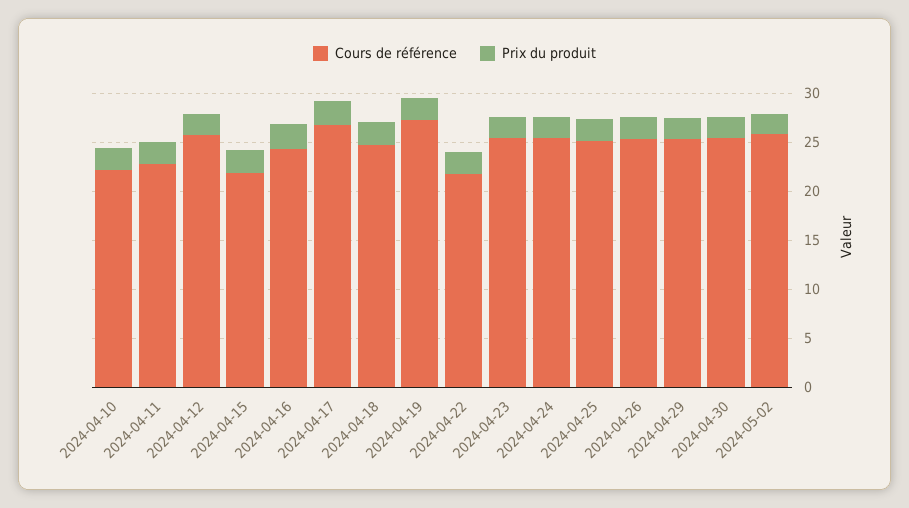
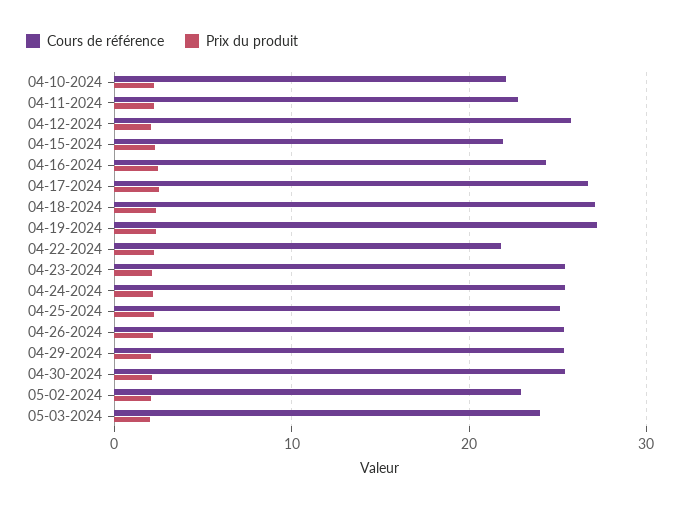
Cours de référence, 2024-04-18: 25 -> 27
Cours de référence, 2024-05-02: 26 -> 23
Cours de référence, 05-03-2024: none -> 24
Prix du produit, 05-03-2024: none -> 2

